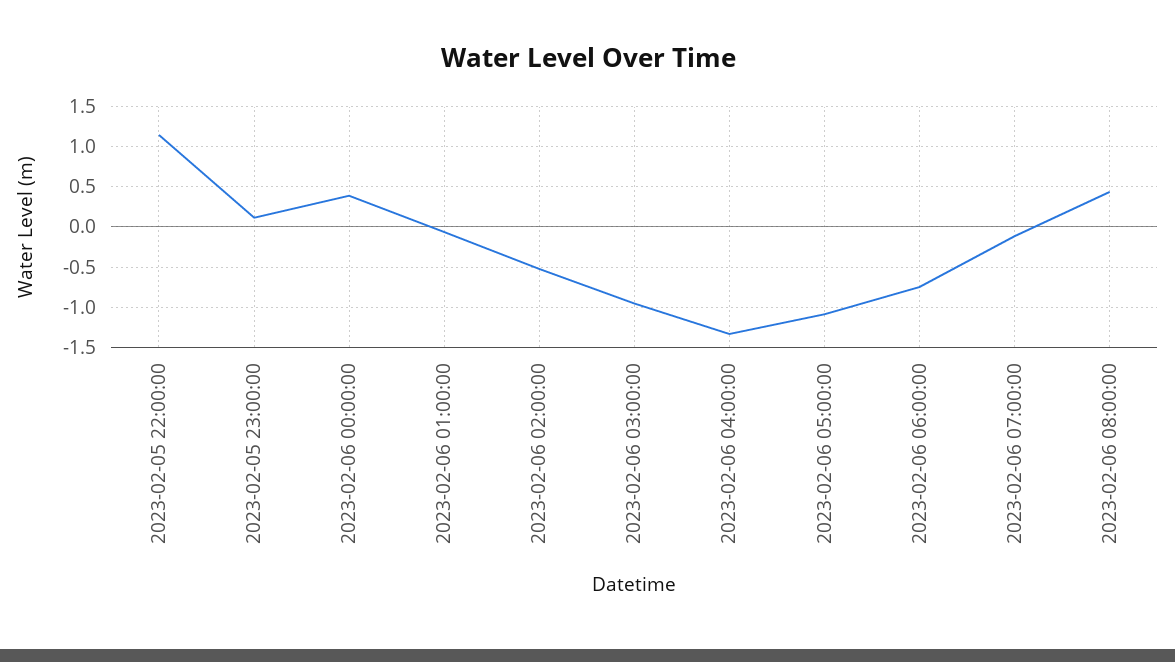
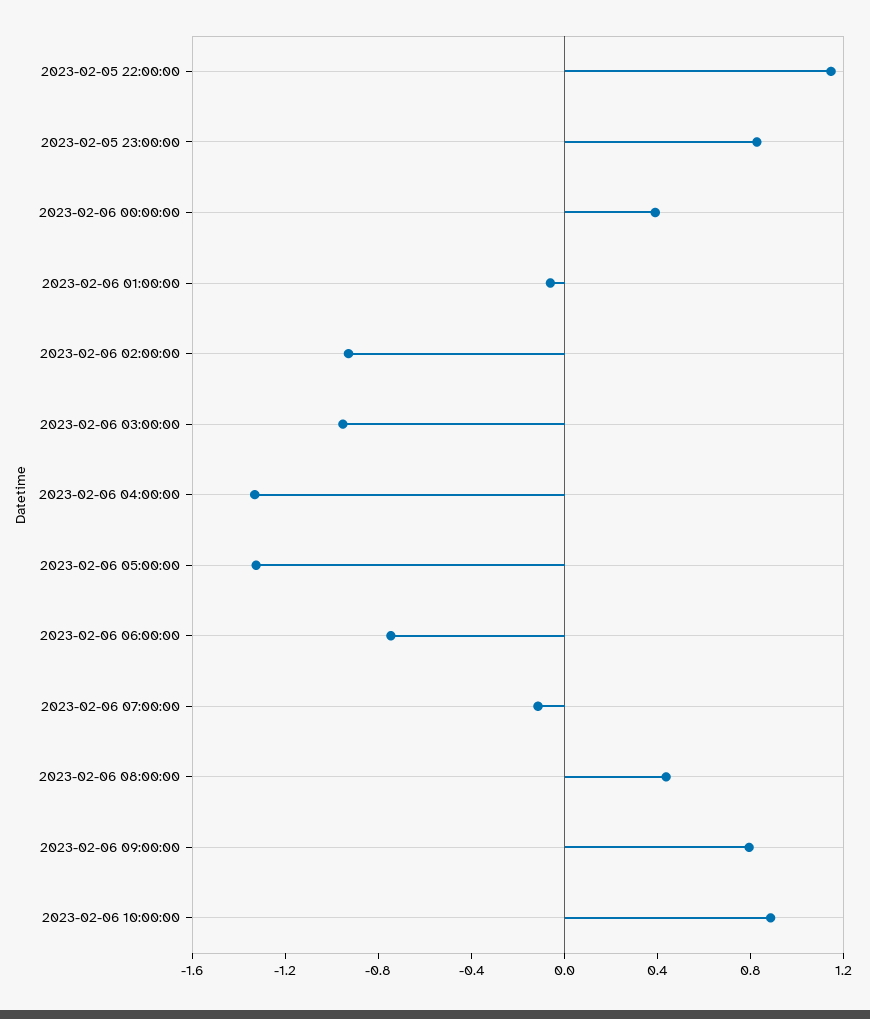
2023-02-05 23:00:00: 0.1 -> 0.8
2023-02-06 02:00:00: -0.5 -> -0.9
2023-02-06 05:00:00: -1.1 -> -1.3
2023-02-06 09:00:00: none -> 0.8
2023-02-06 10:00:00: none -> 0.9

